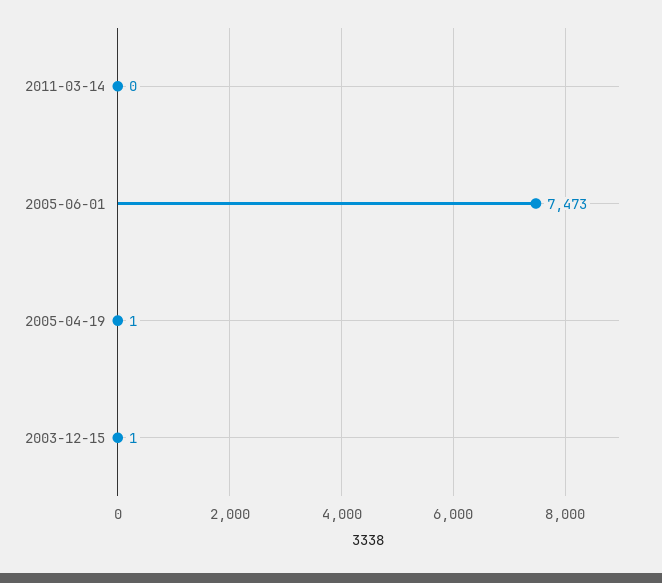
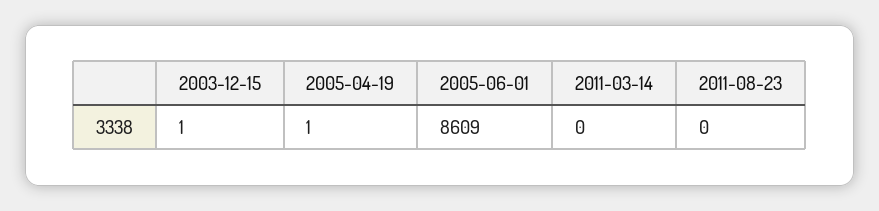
2005-06-01: 7473 -> 8609
2011-08-23: none -> 0

